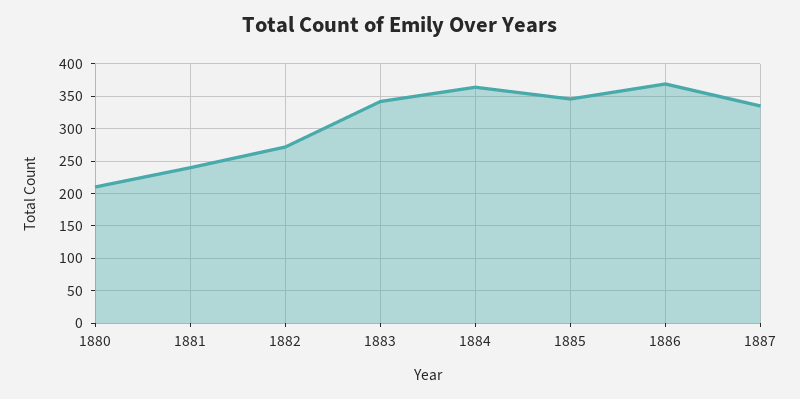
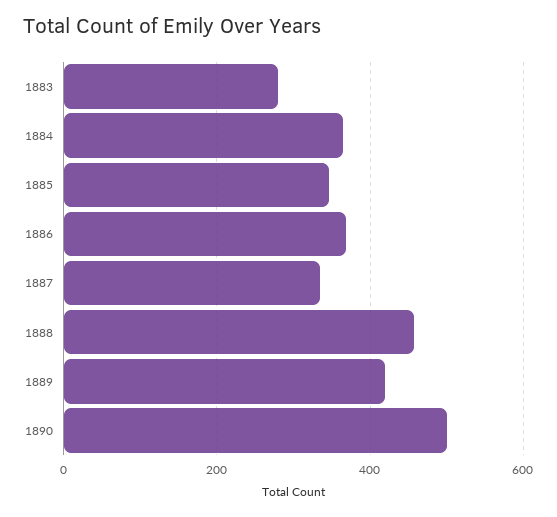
1880: 210 -> none
1881: 240 -> none
1882: 270 -> none
1883: 340 -> 280
1888: none -> 460
1889: none -> 420
1890: none -> 500

